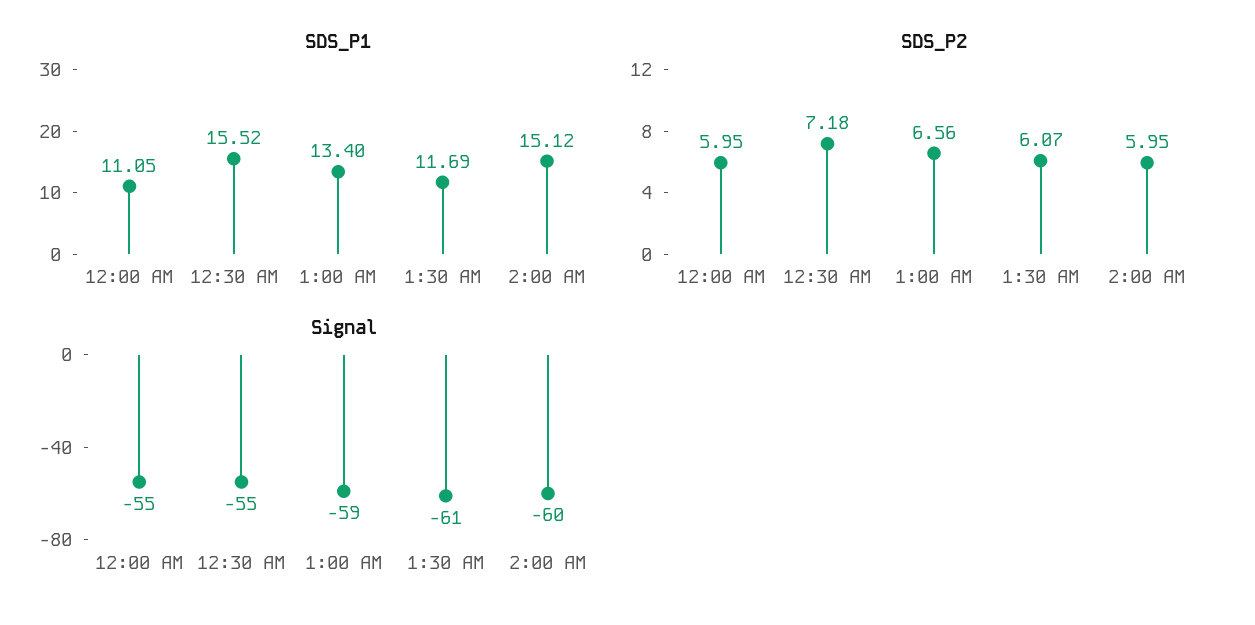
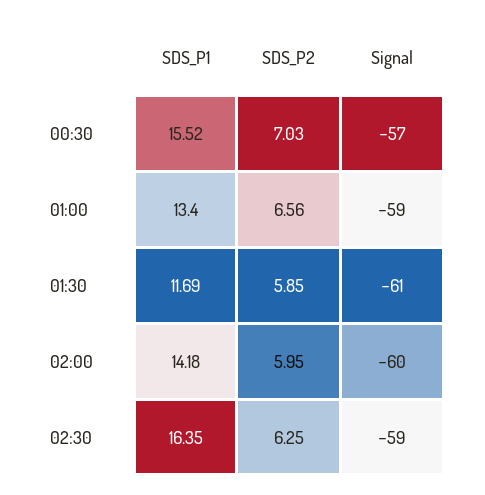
SDS_P1, 12:00 AM: 11.05 -> none
SDS_P1, 2:00 AM: 15.12 -> 14.18
SDS_P2, 12:00 AM: 5.95 -> none
SDS_P2, 12:30 AM: 7.18 -> 7.03
SDS_P2, 1:30 AM: 6.07 -> 5.85
Signal, 12:00 AM: -55 -> none
Signal, 12:30 AM: -55 -> -57
SDS_P1, 02:30: none -> 16.35
SDS_P2, 02:30: none -> 6.25
Signal, 02:30: none -> -59

